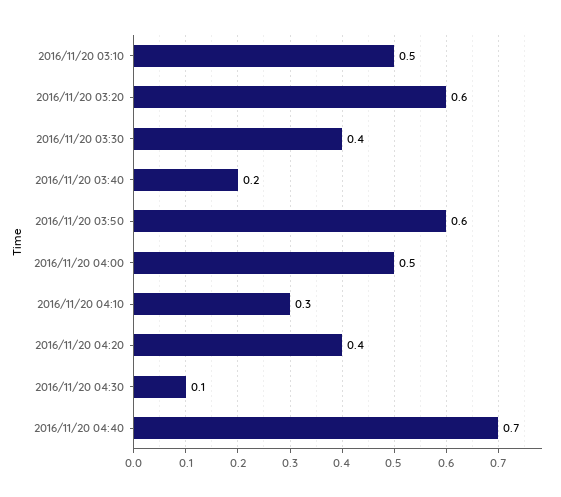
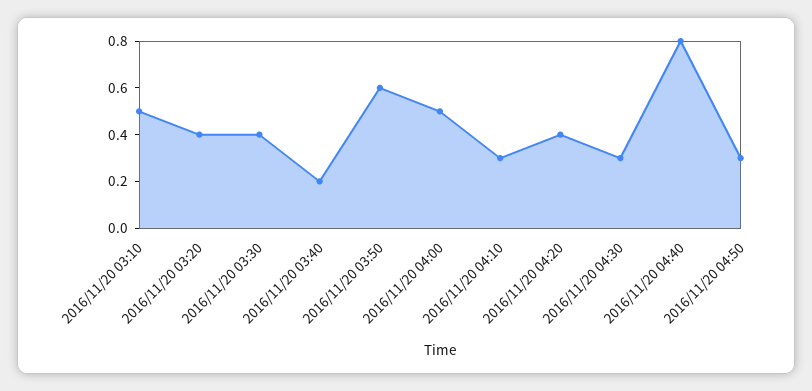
2016/11/20 03:20: 0.6 -> 0.4
2016/11/20 04:30: 0.1 -> 0.3
2016/11/20 04:40: 0.7 -> 0.8
2016/11/20 04:50: none -> 0.3

